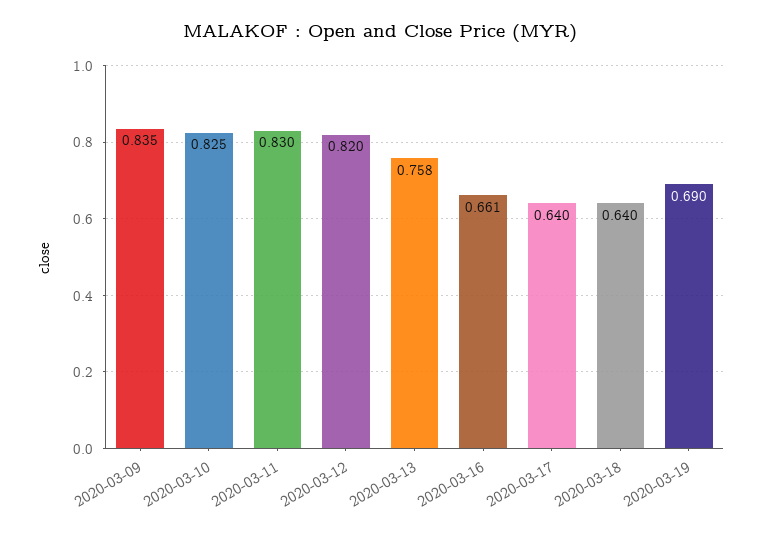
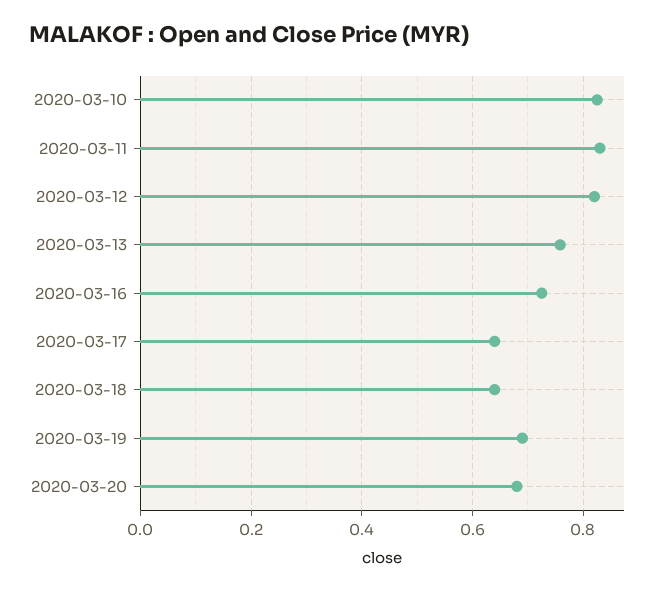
2020-03-09: 0.835 -> none
2020-03-16: 0.661 -> 0.72
2020-03-20: none -> 0.68

